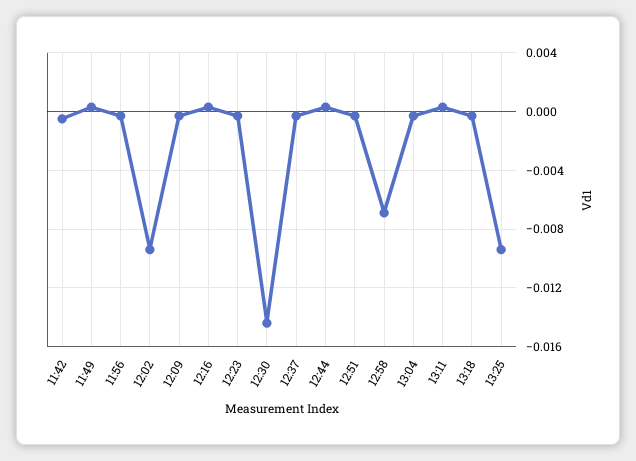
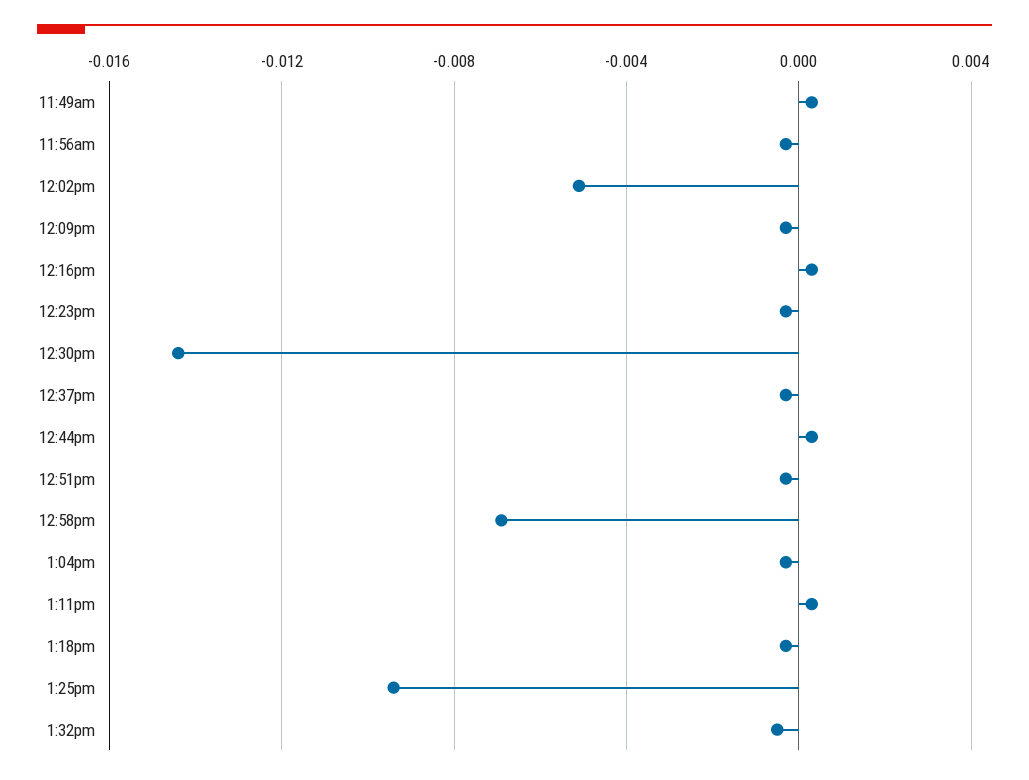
11:42: -0.0005 -> none
12:02: -0.0095 -> -0.005
1:32pm: none -> -0.0005

